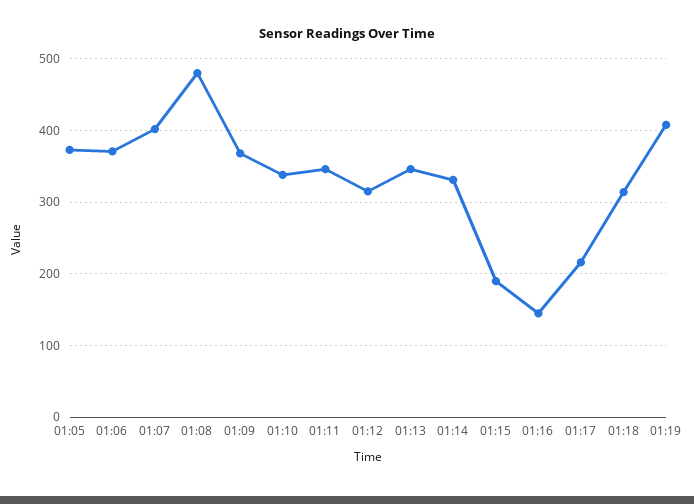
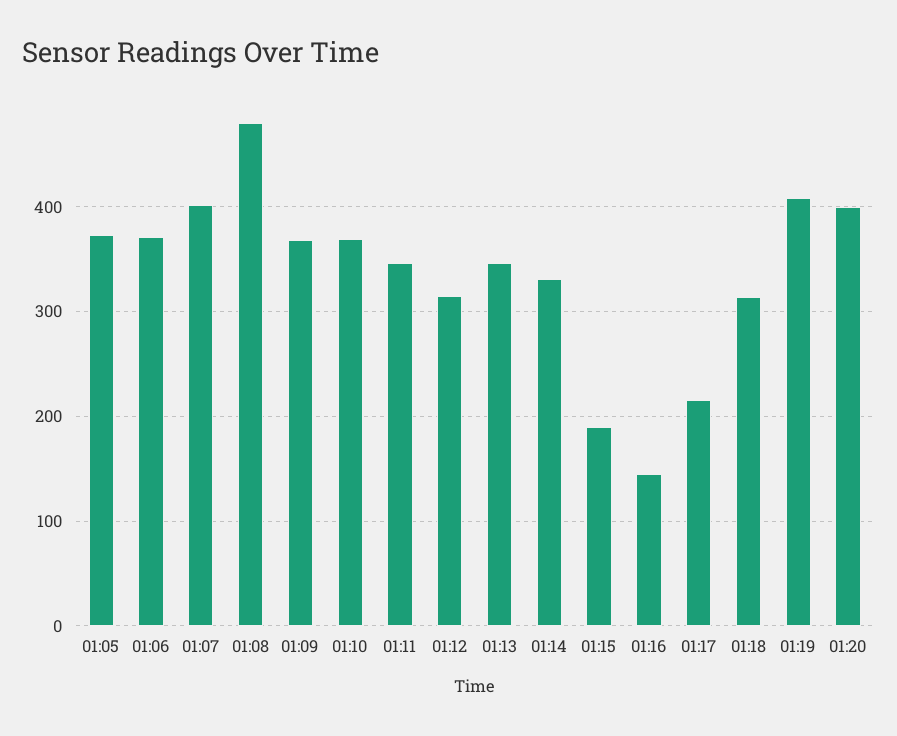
01:10: 340 -> 370
01:20: none -> 400

